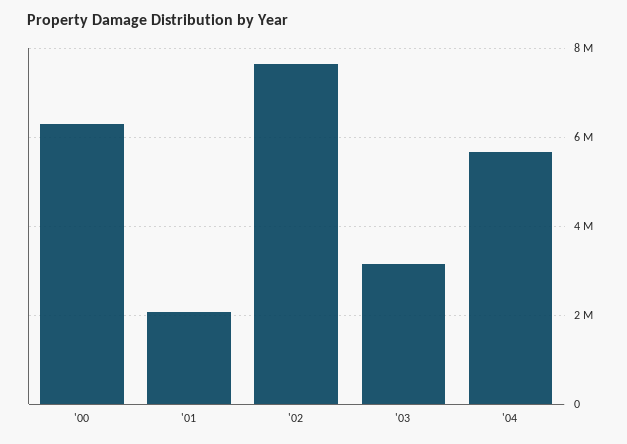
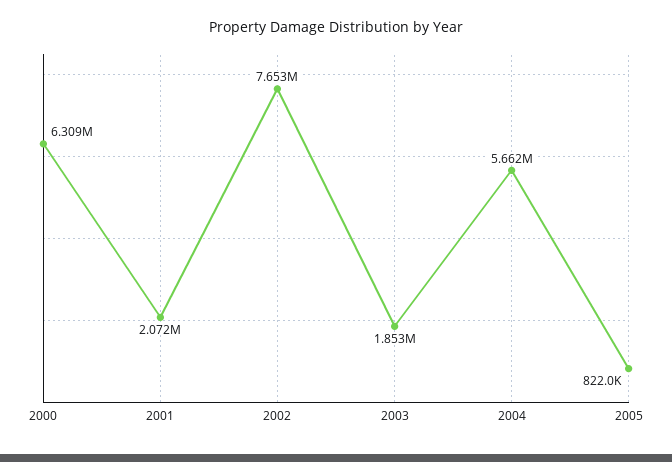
'03: 3200000 -> 1853000
2005: none -> 822000

